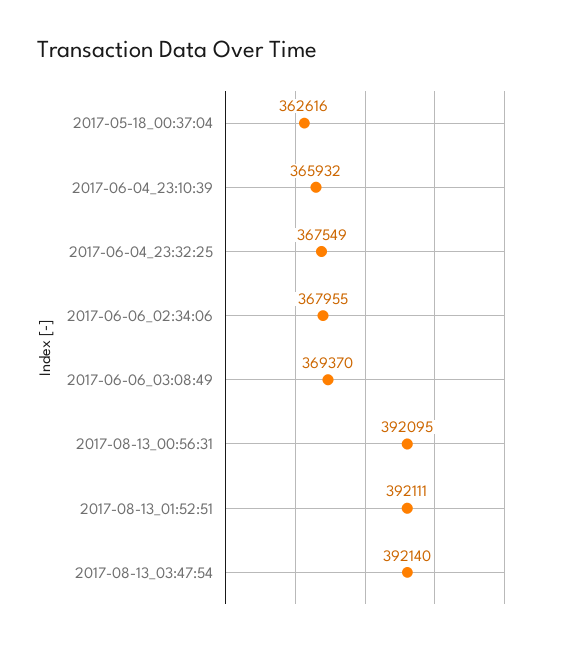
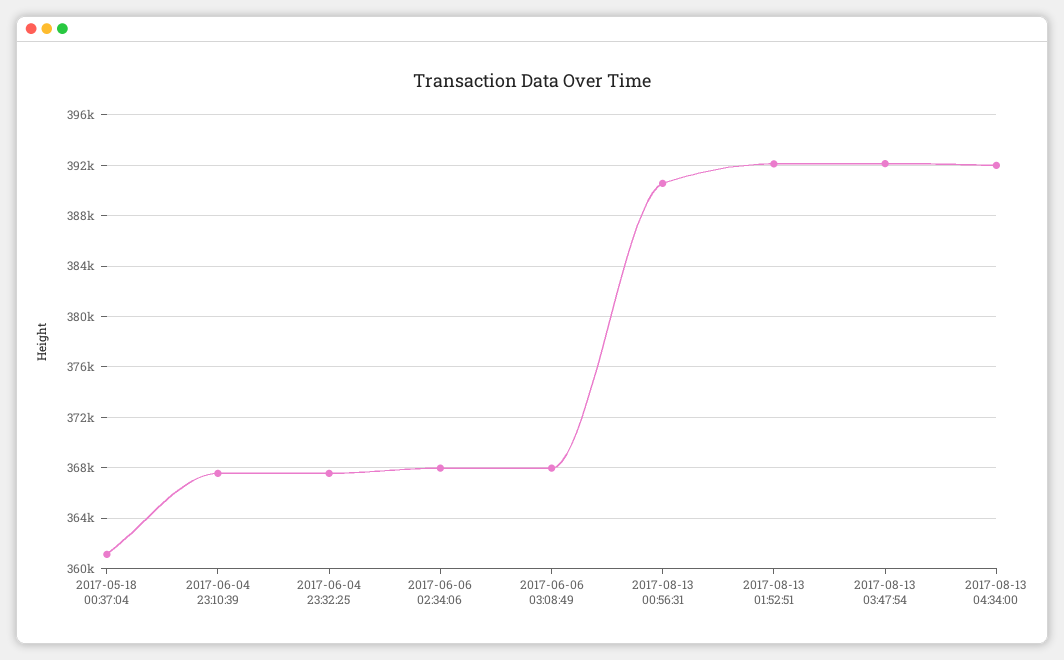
2017-05-18_00:37:04: 362616 -> 361000
2017-06-04_23:10:39: 365932 -> 367500
2017-06-06_03:08:49: 369370 -> 368000
2017-08-13_00:56:31: 392095 -> 390500
2017-08-13 04:34:00: none -> 392000

